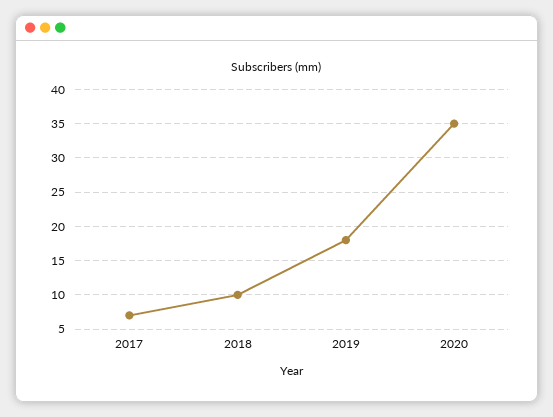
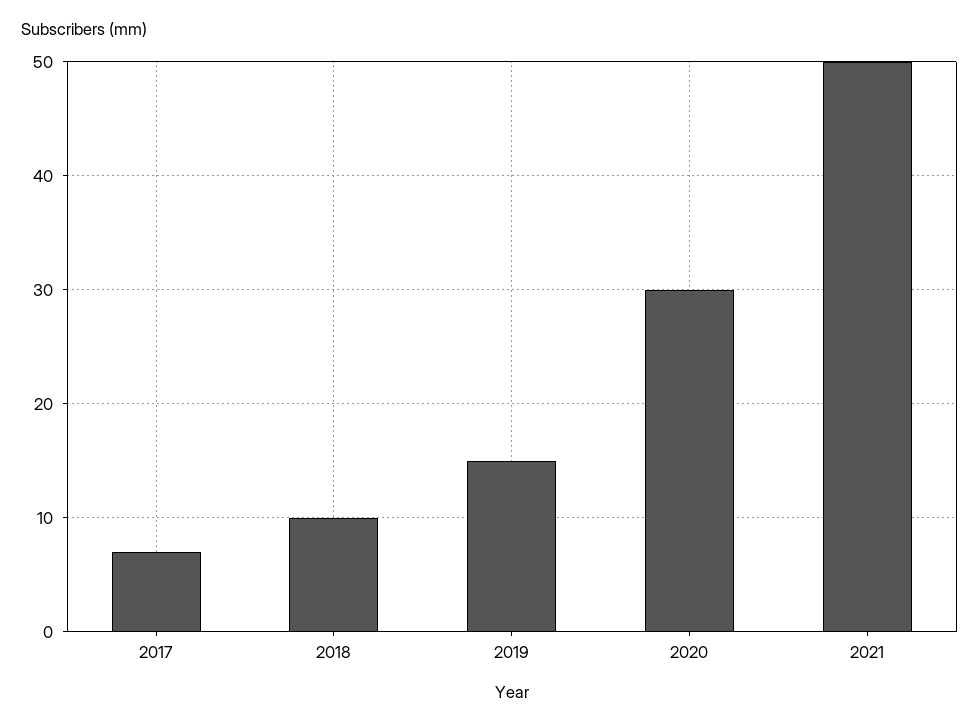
2019: 18 -> 15
2020: 35 -> 30
2021: none -> 50

